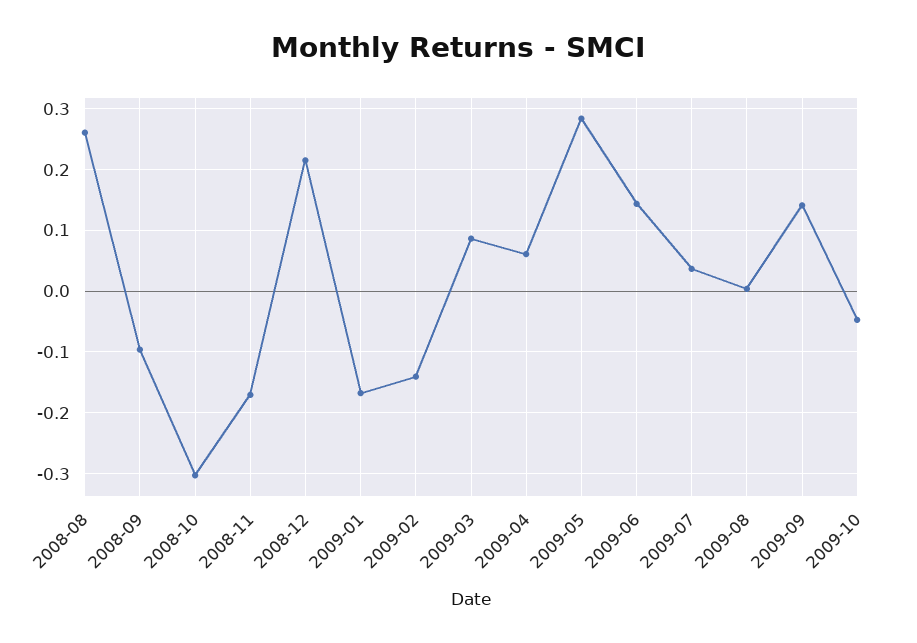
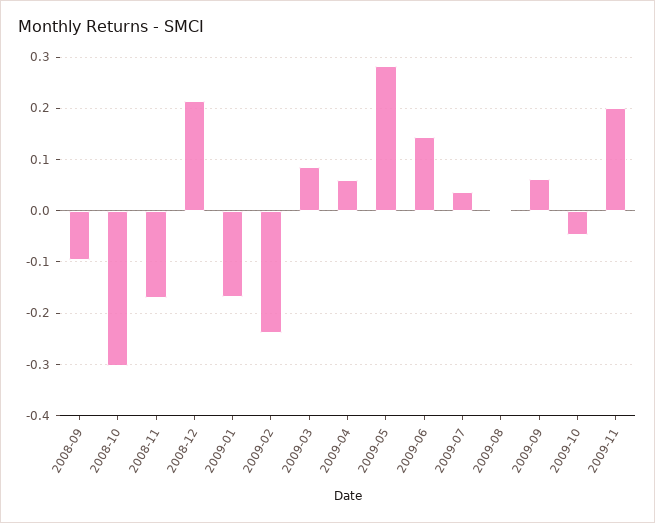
2008-08: 0.26 -> none
2009-02: -0.14 -> -0.24
2009-09: 0.14 -> 0.06
2009-11: none -> 0.2

